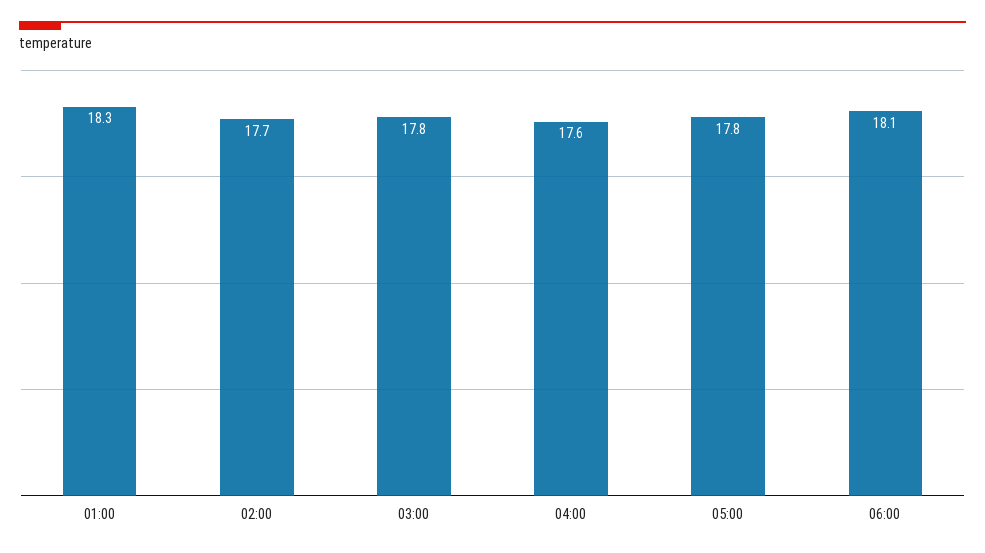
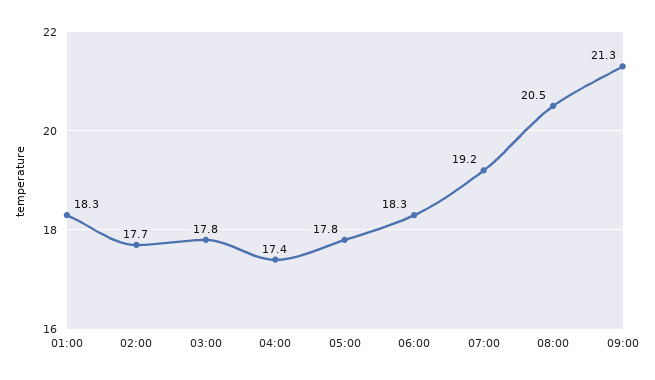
04:00: 17.6 -> 17.4
06:00: 18.1 -> 18.3
07:00: none -> 19.2
08:00: none -> 20.5
09:00: none -> 21.3

